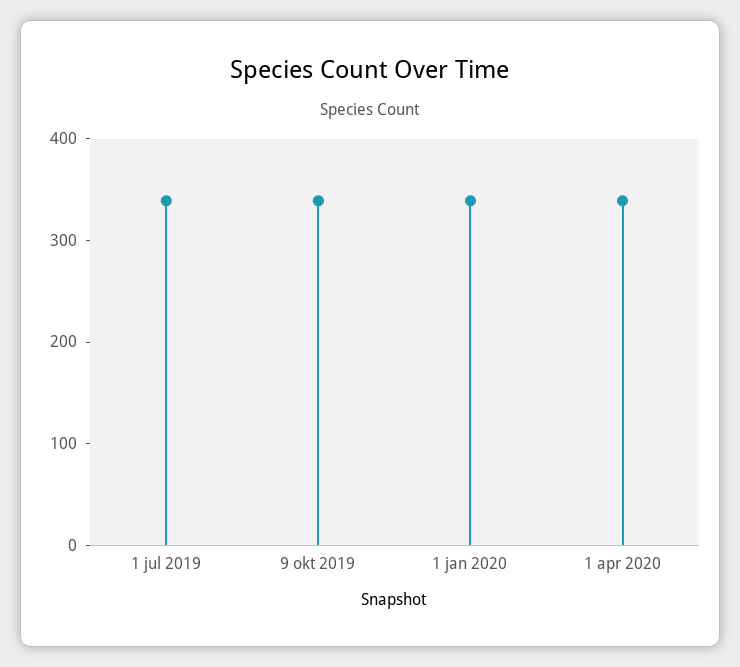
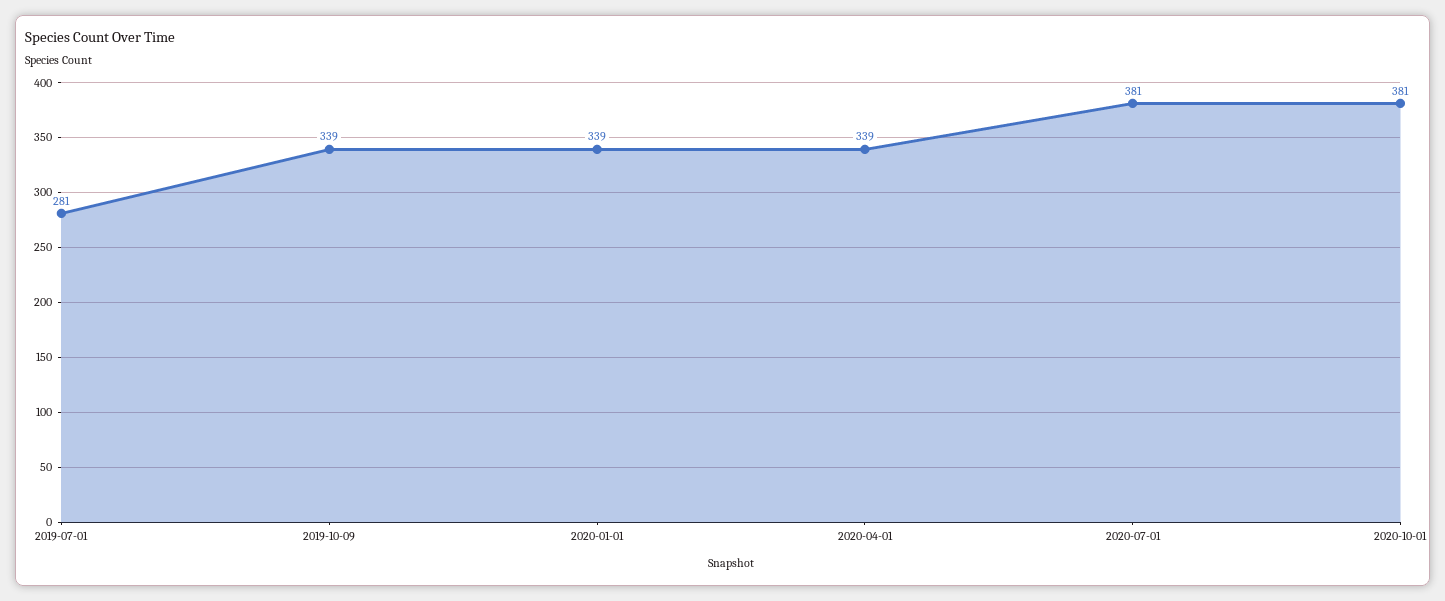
1 jul 2019: 340 -> 281
2020-07-01: none -> 381
2020-10-01: none -> 381

